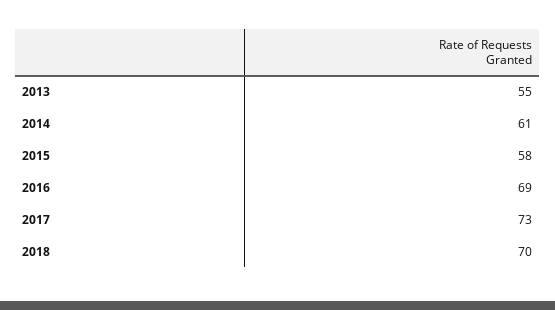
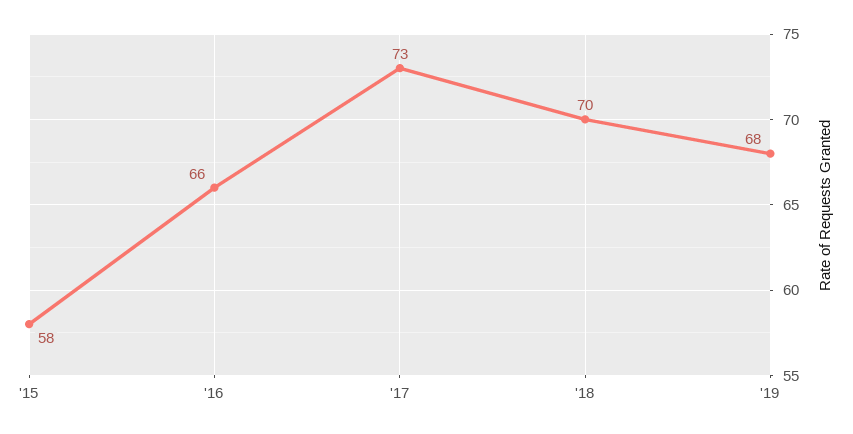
2013: 55 -> none
2014: 61 -> none
2016: 69 -> 66
'19: none -> 68

